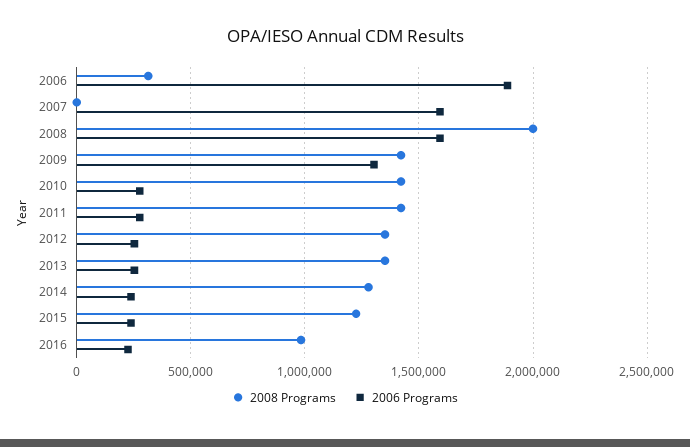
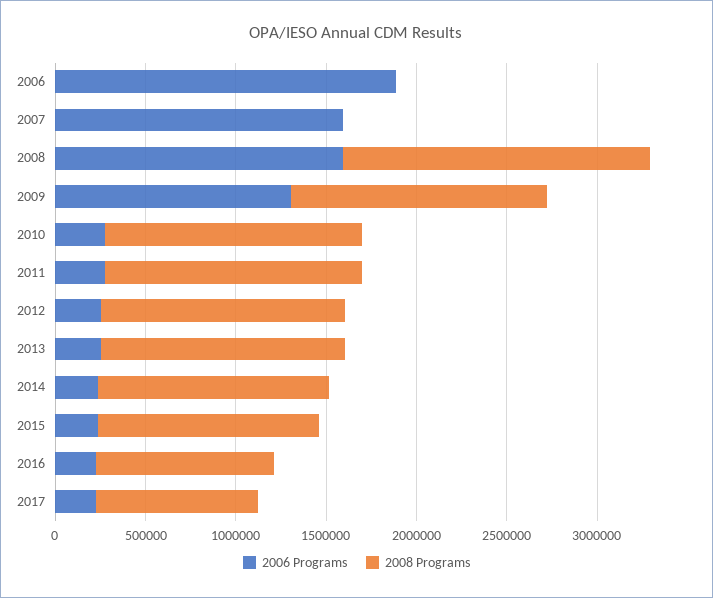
2008 Programs, 2006: 300000 -> 0
2008 Programs, 2008: 2000000 -> 1700000
2006 Programs, 2017: none -> 200000
2008 Programs, 2017: none -> 900000

